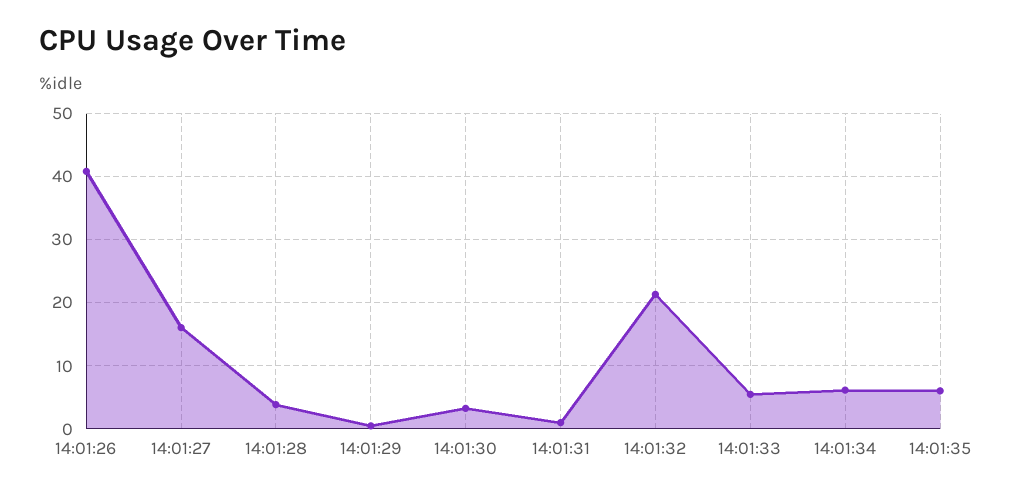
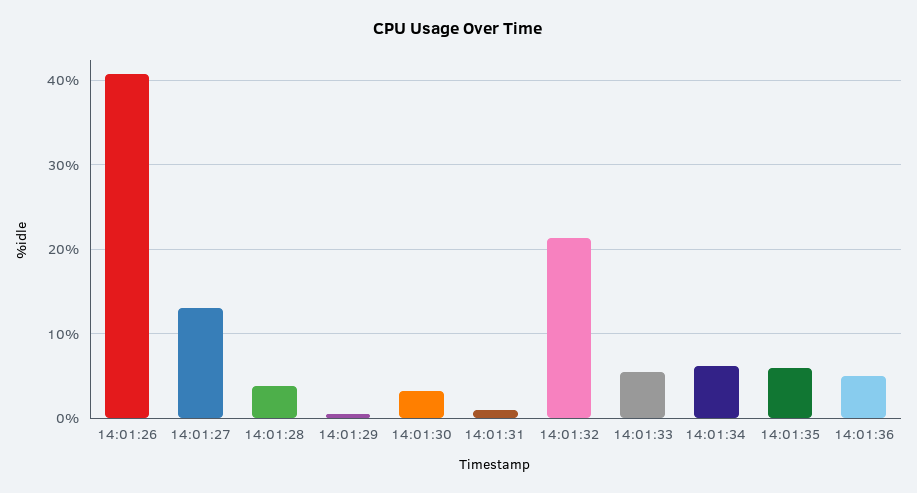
14:01:27: 16 -> 13
14:01:36: none -> 5

